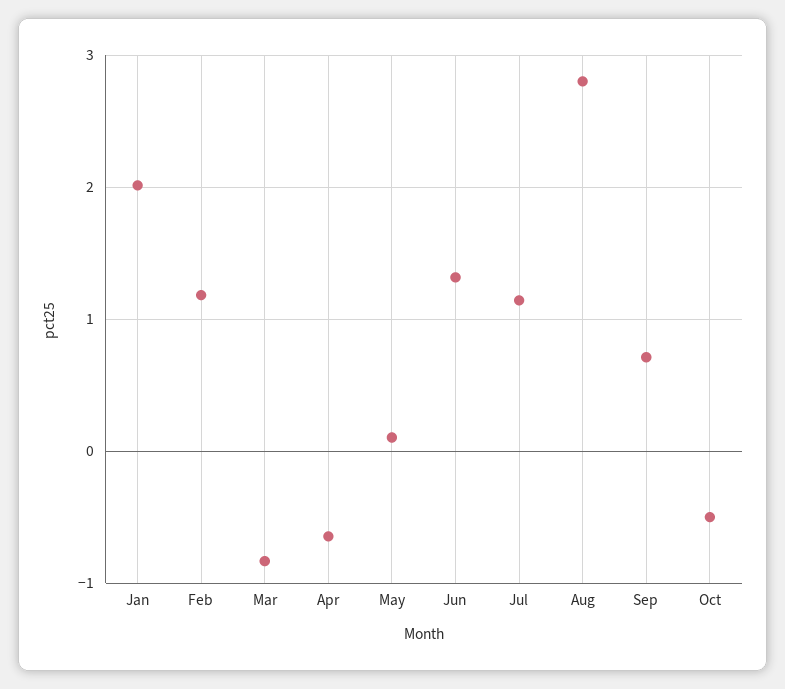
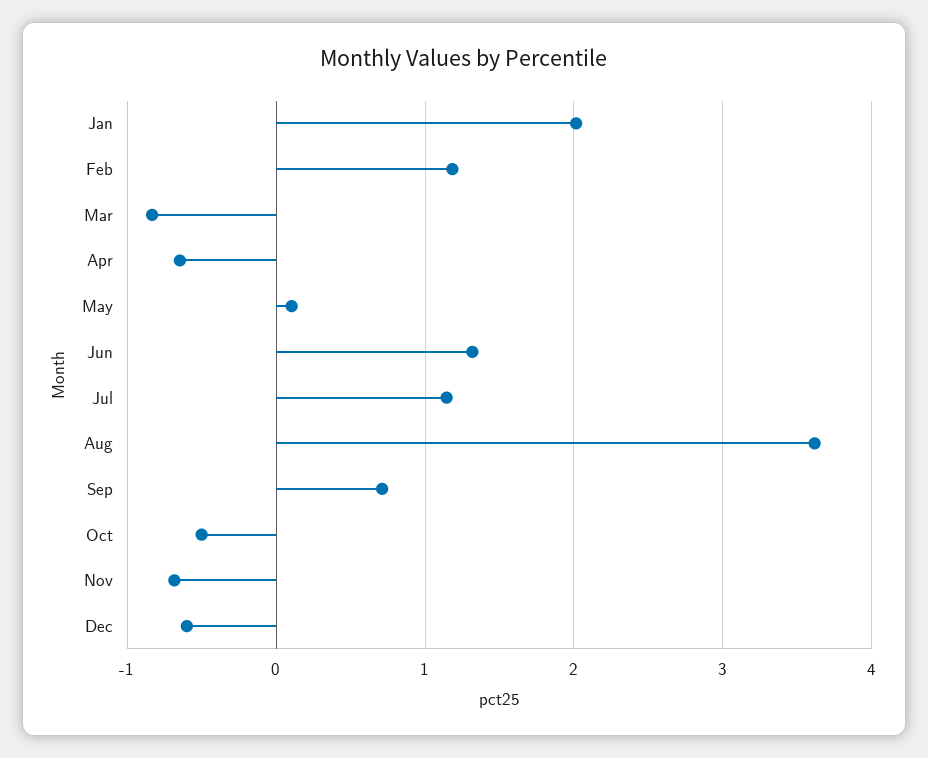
Aug: 2.8 -> 3.6
Nov: none -> -0.7
Dec: none -> -0.6

